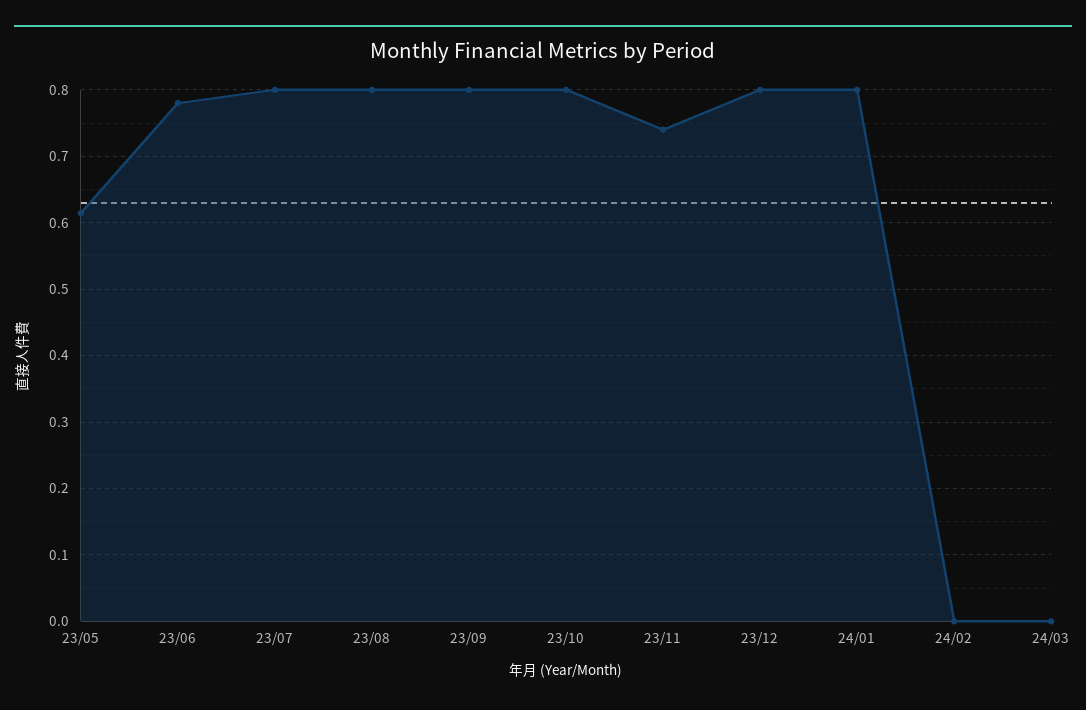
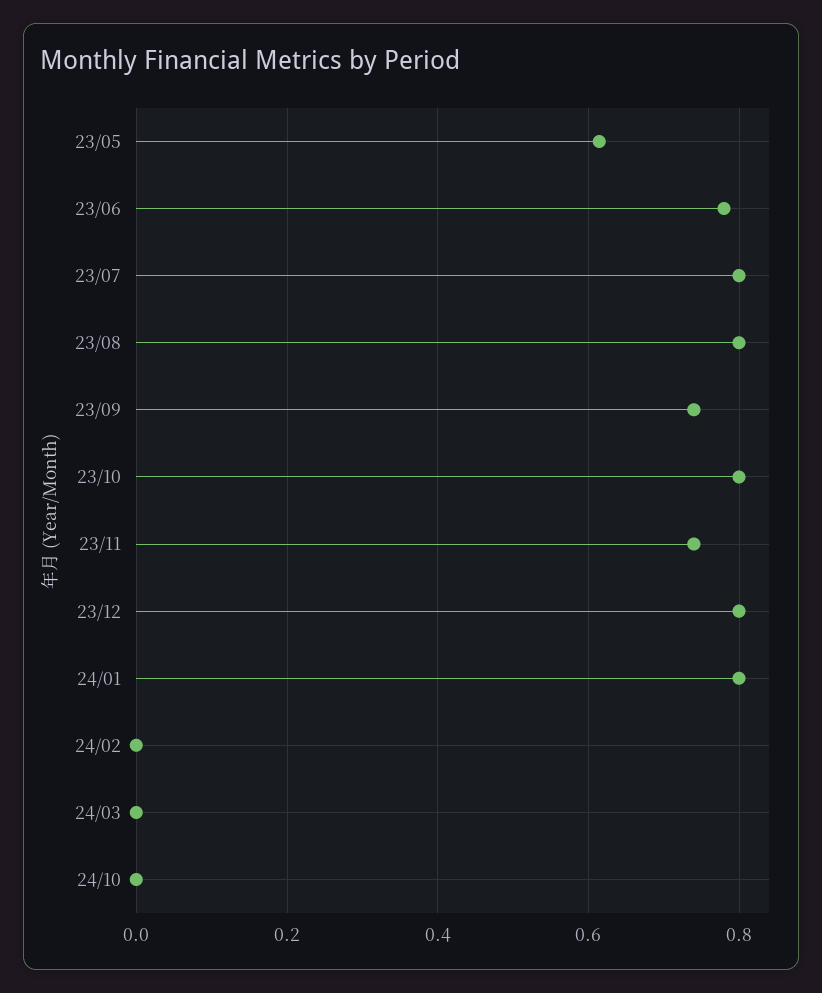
23/09: 0.8 -> 0.74
24/10: none -> 0

